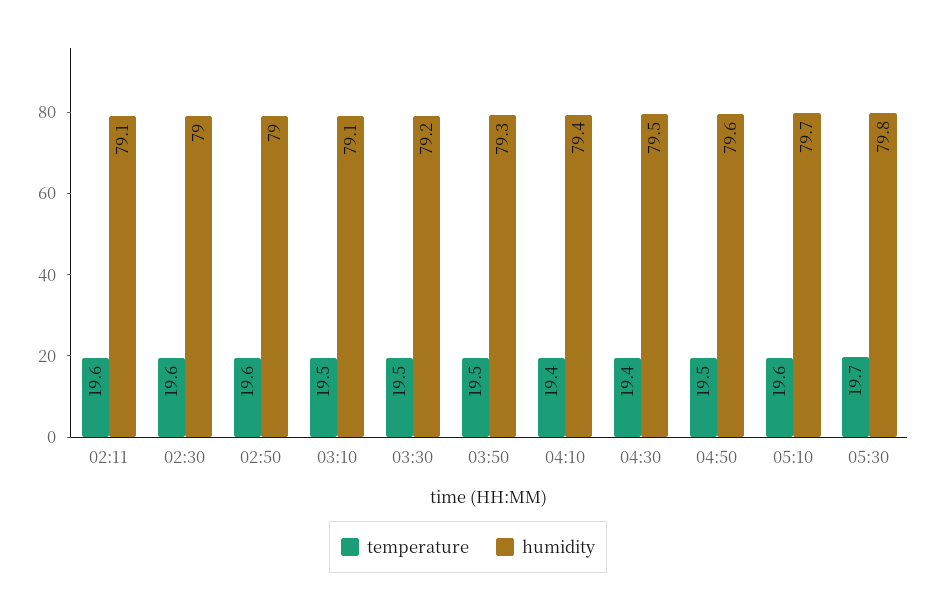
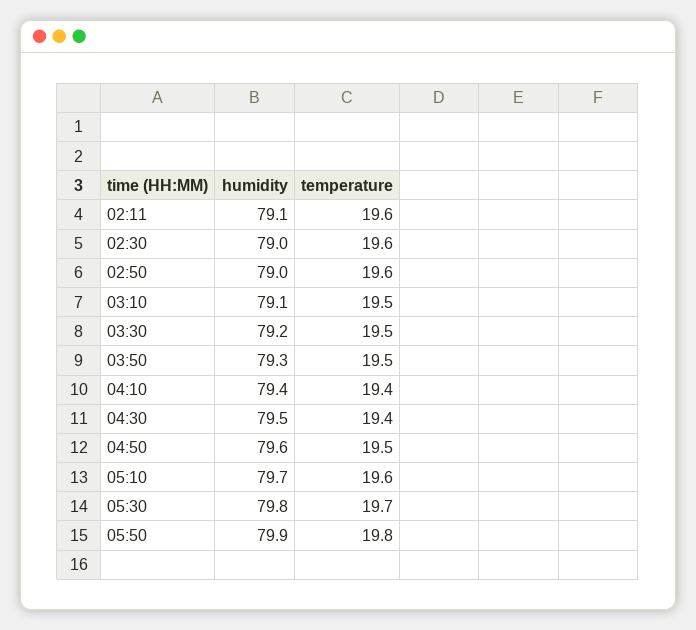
humidity, 05:50: none -> 79.9
temperature, 05:50: none -> 19.8

